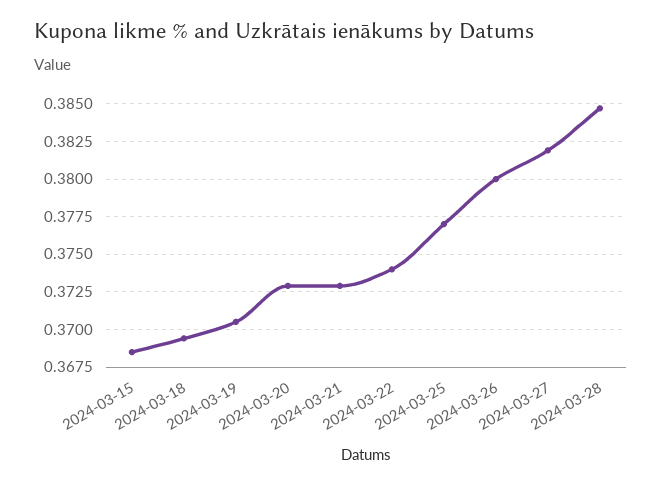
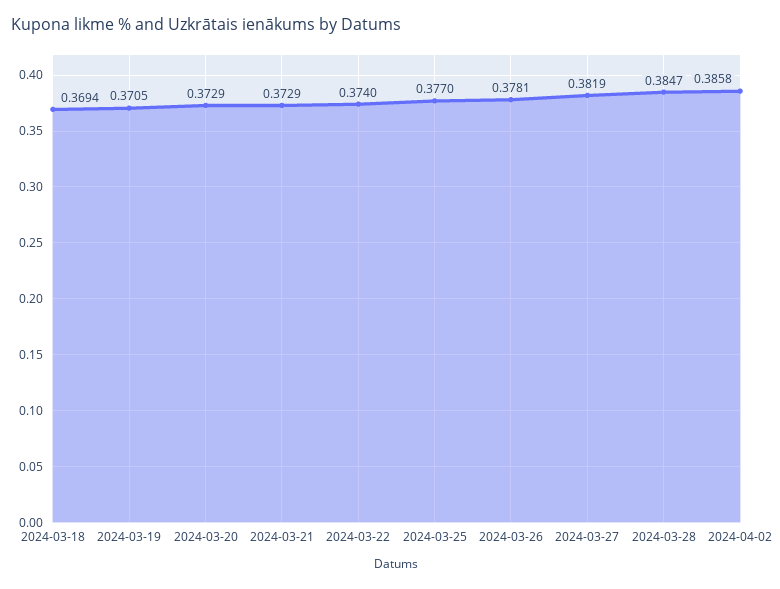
2024-03-15: 0.3685 -> none
2024-03-26: 0.38 -> 0.3781
2024-04-02: none -> 0.3858

